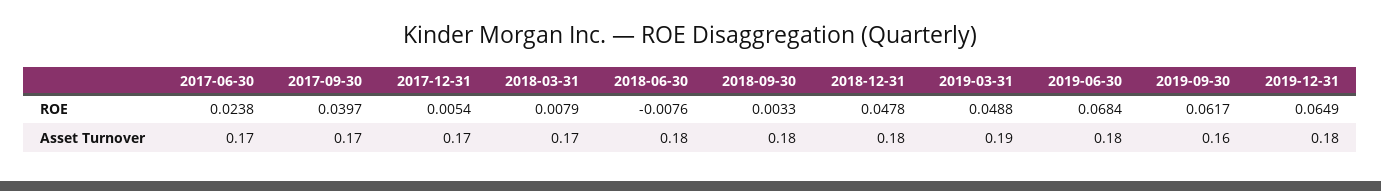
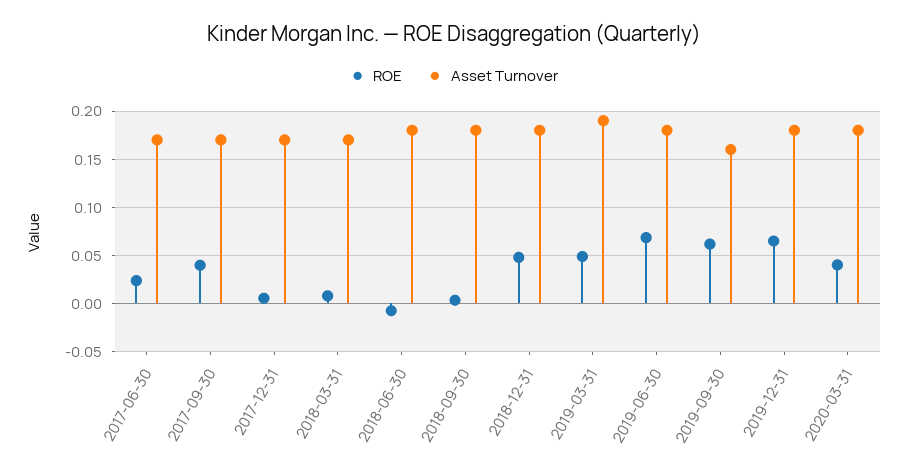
ROE, 2020-03-31: none -> 0.04
Asset Turnover, 2020-03-31: none -> 0.18

